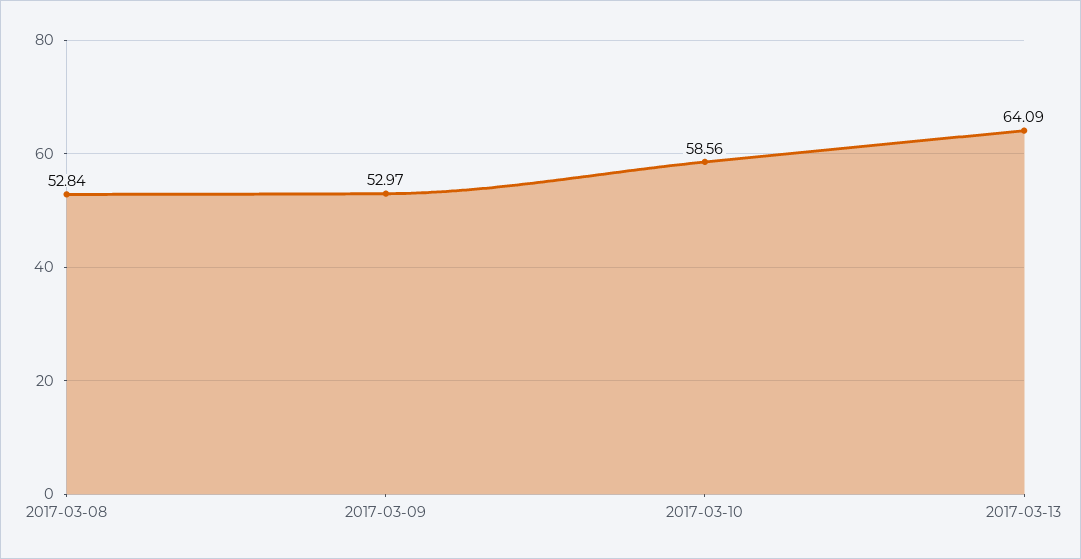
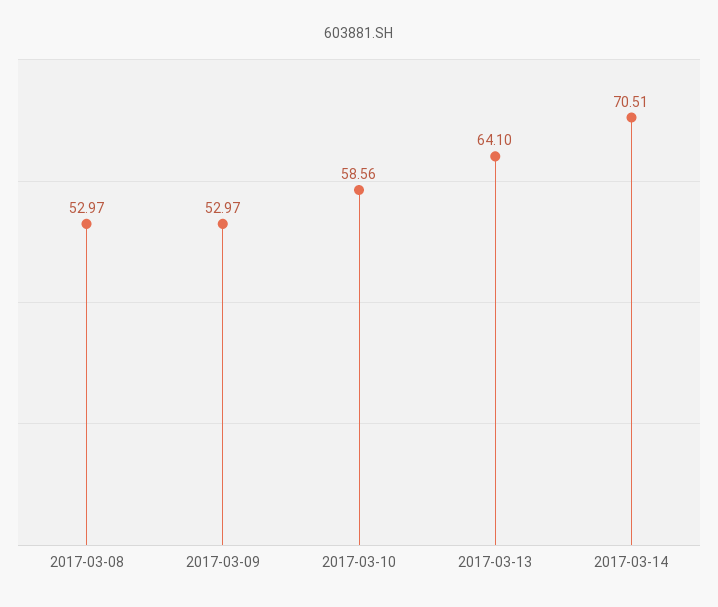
2017-03-08: 52.84 -> 52.97
2017-03-13: 64.09 -> 64.1
2017-03-14: none -> 70.51

